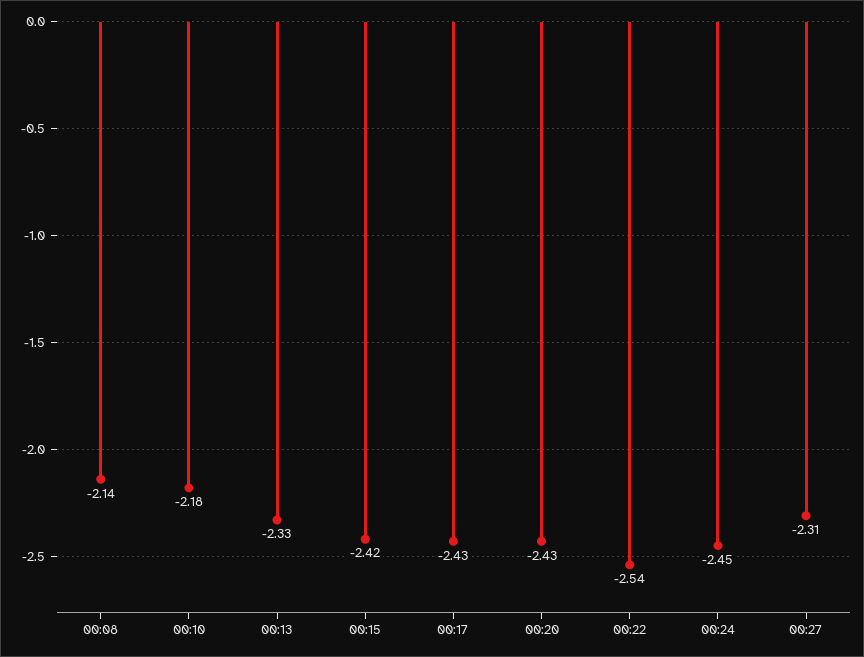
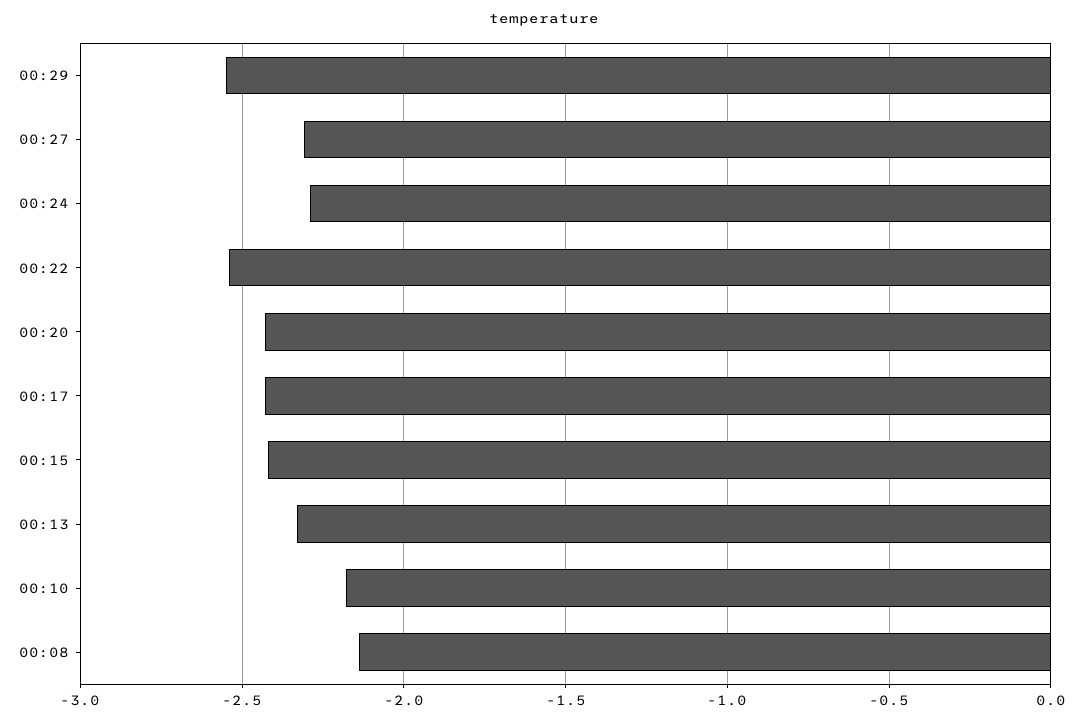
00:24: -2.45 -> -2.3
00:29: none -> -2.55

